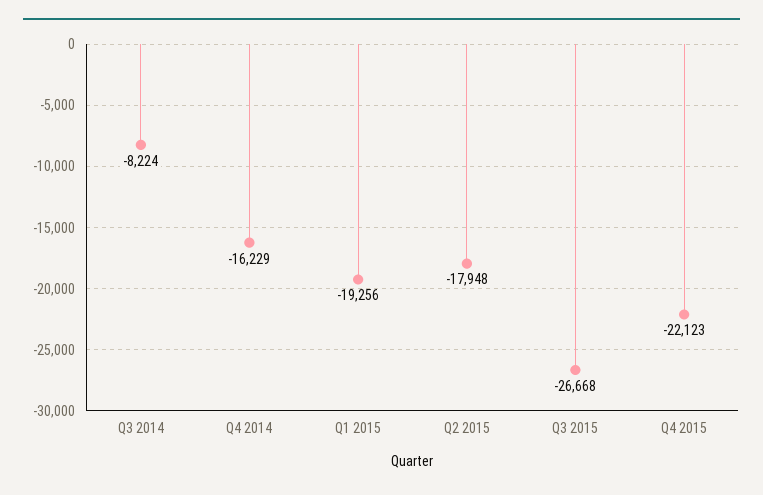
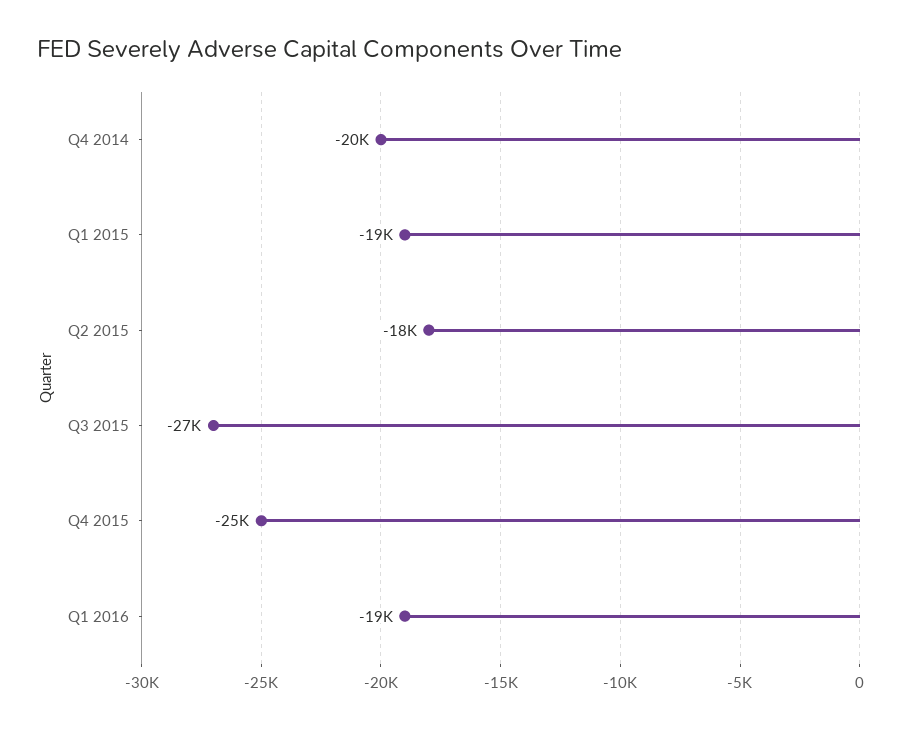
Q3 2014: -8224 -> none
Q4 2014: -16229 -> -20000
Q4 2015: -22123 -> -25000
Q1 2016: none -> -19000

